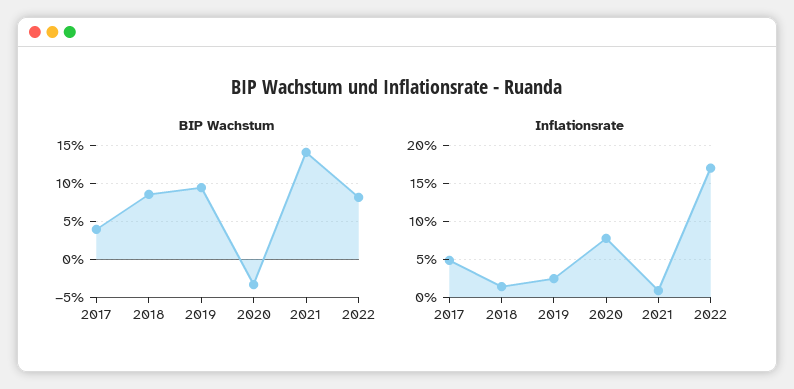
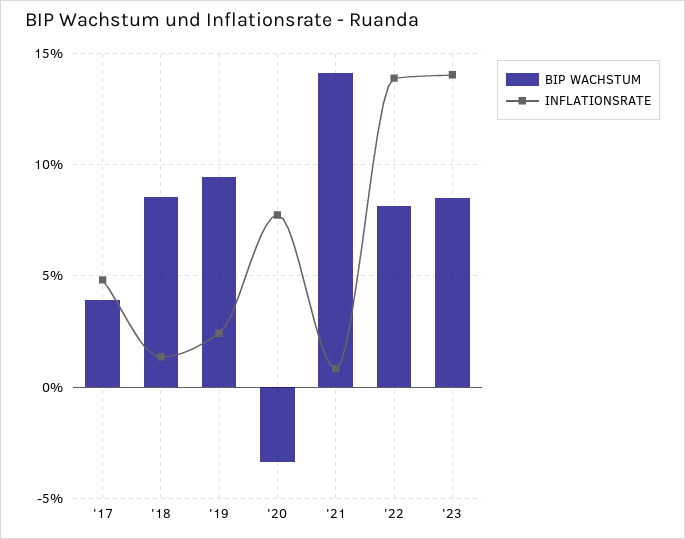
Inflationsrate, 2022: 17 -> 14
BIP Wachstum, '23: none -> 8.5
Inflationsrate, '23: none -> 14

